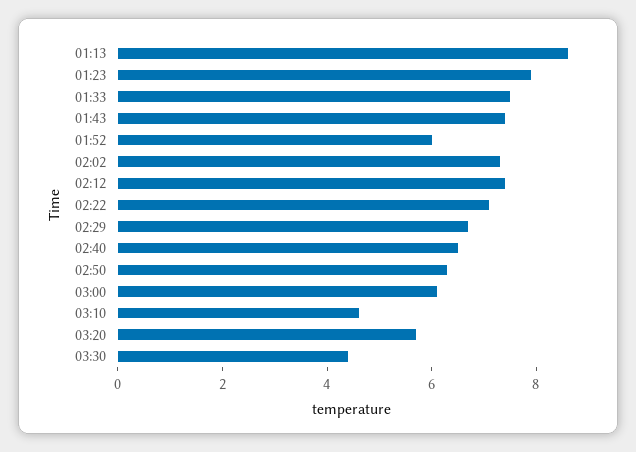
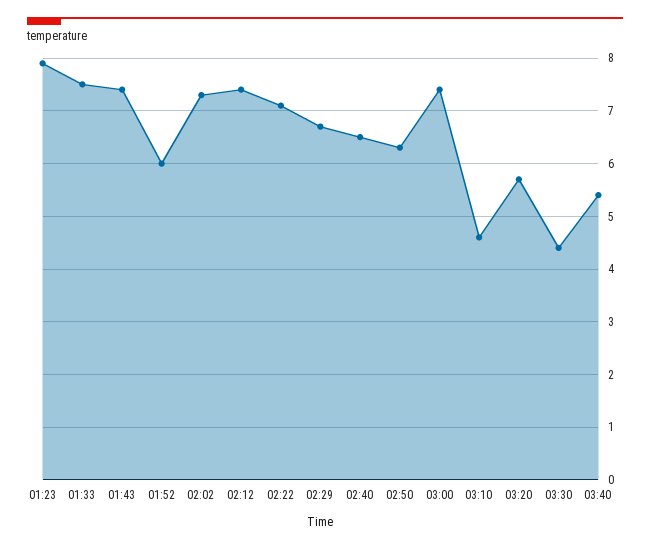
01:13: 8.5 -> none
03:00: 6 -> 7.5
03:40: none -> 5.5

